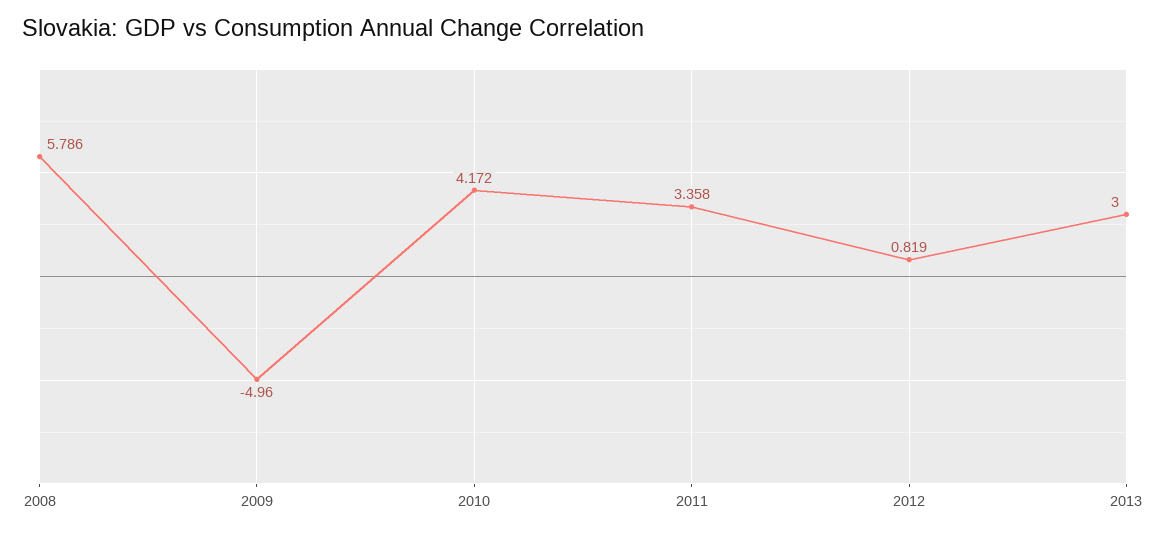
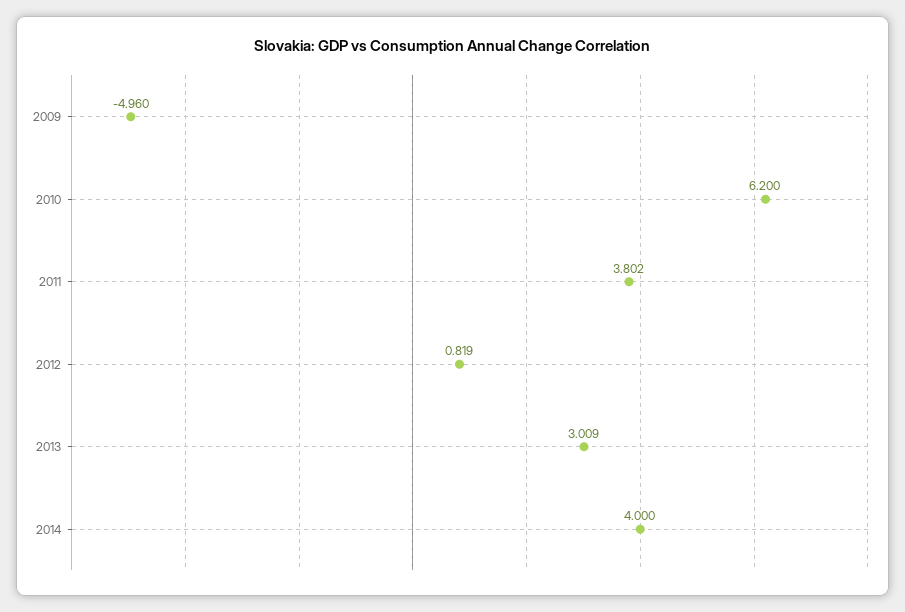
2008: 5.786 -> none
2010: 4.172 -> 6.2
2011: 3.358 -> 3.802
2013: 3 -> 3.009
2014: none -> 4

